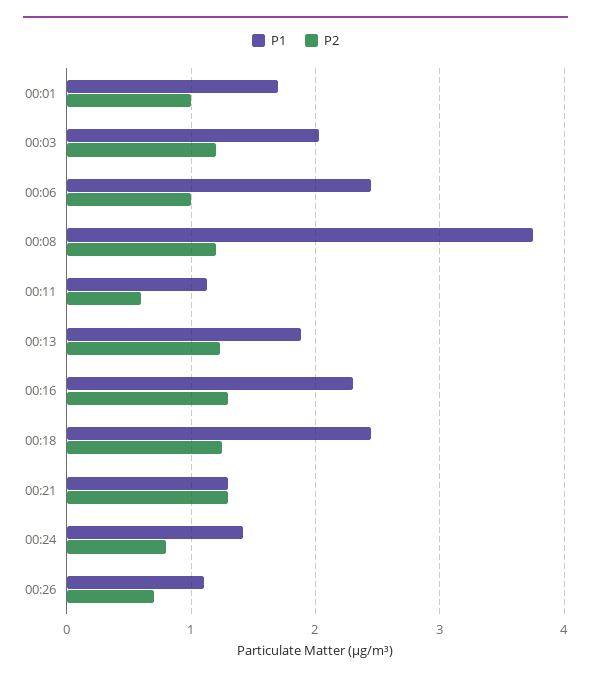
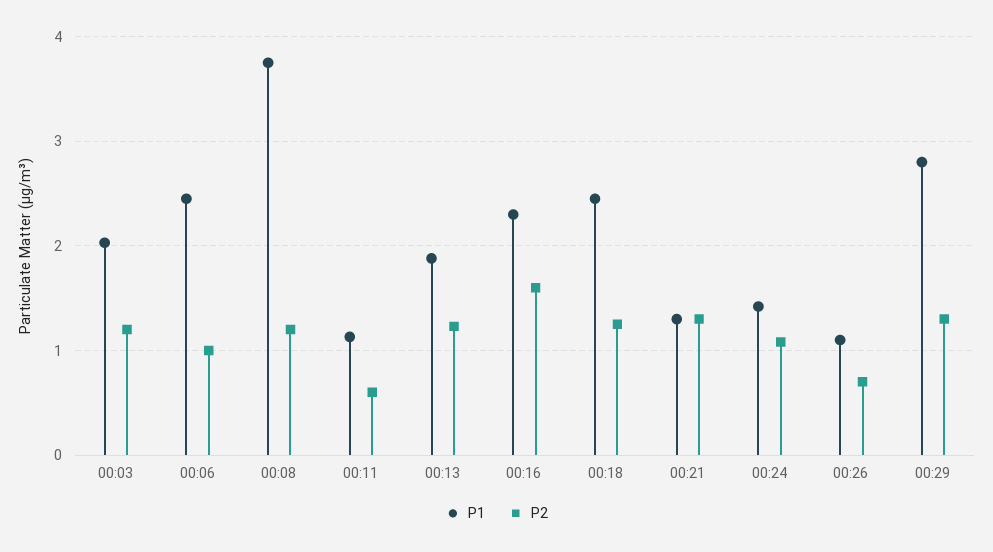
P1, 00:01: 1.7 -> none
P2, 00:01: 1 -> none
P2, 00:16: 1.3 -> 1.6
P2, 00:24: 0.8 -> 1.1
P1, 00:29: none -> 2.8
P2, 00:29: none -> 1.3

